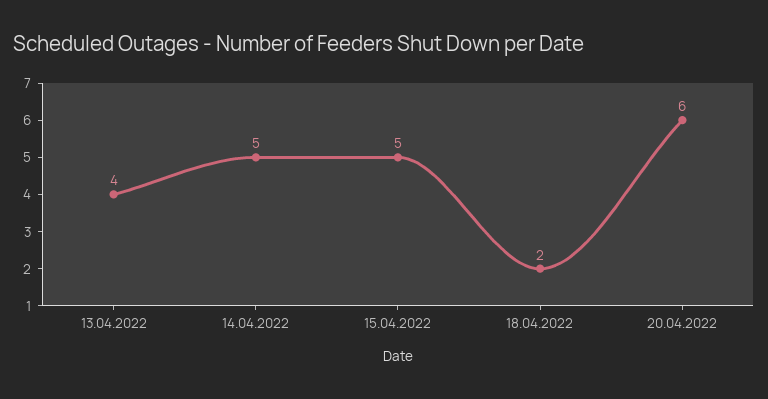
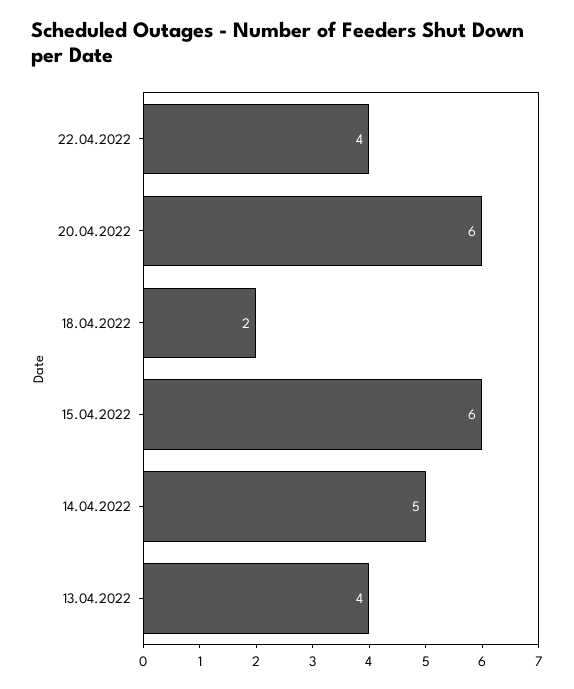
15.04.2022: 5 -> 6
22.04.2022: none -> 4

